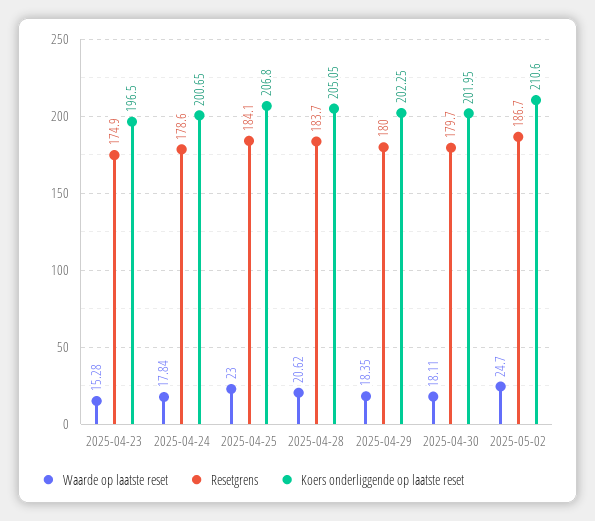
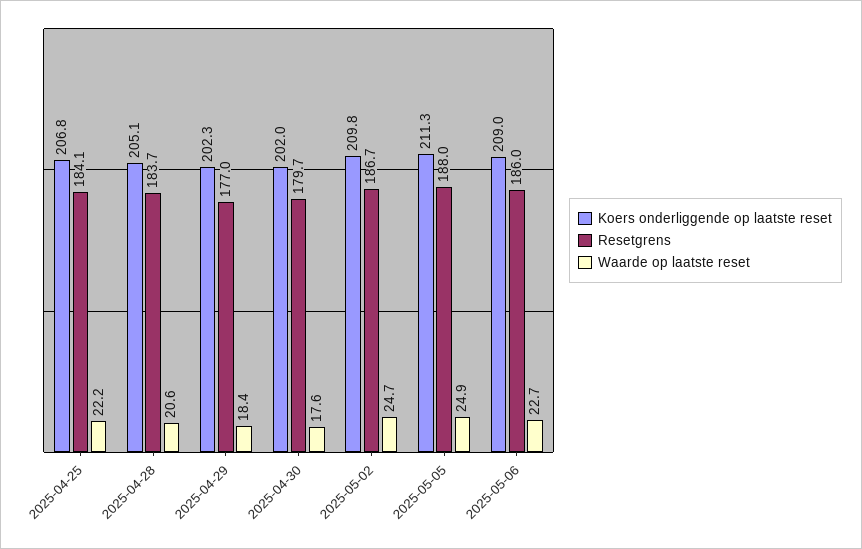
Waarde op laatste reset, 2025-04-23: 15.28 -> none
Resetgrens, 2025-04-23: 174.9 -> none
Koers onderliggende op laatste reset, 2025-04-23: 196.5 -> none
Waarde op laatste reset, 2025-04-24: 17.84 -> none
Resetgrens, 2025-04-24: 178.6 -> none
Koers onderliggende op laatste reset, 2025-04-24: 200.65 -> none
Waarde op laatste reset, 2025-04-25: 23 -> 22.2
Resetgrens, 2025-04-29: 180 -> 177
Waarde op laatste reset, 2025-04-30: 18.11 -> 17.6
Koers onderliggende op laatste reset, 2025-05-02: 210.6 -> 209.8
Koers onderliggende op laatste reset, 2025-05-05: none -> 211.3
Resetgrens, 2025-05-05: none -> 188
Waarde op laatste reset, 2025-05-05: none -> 24.9
Koers onderliggende op laatste reset, 2025-05-06: none -> 209
Resetgrens, 2025-05-06: none -> 186
Waarde op laatste reset, 2025-05-06: none -> 22.7

